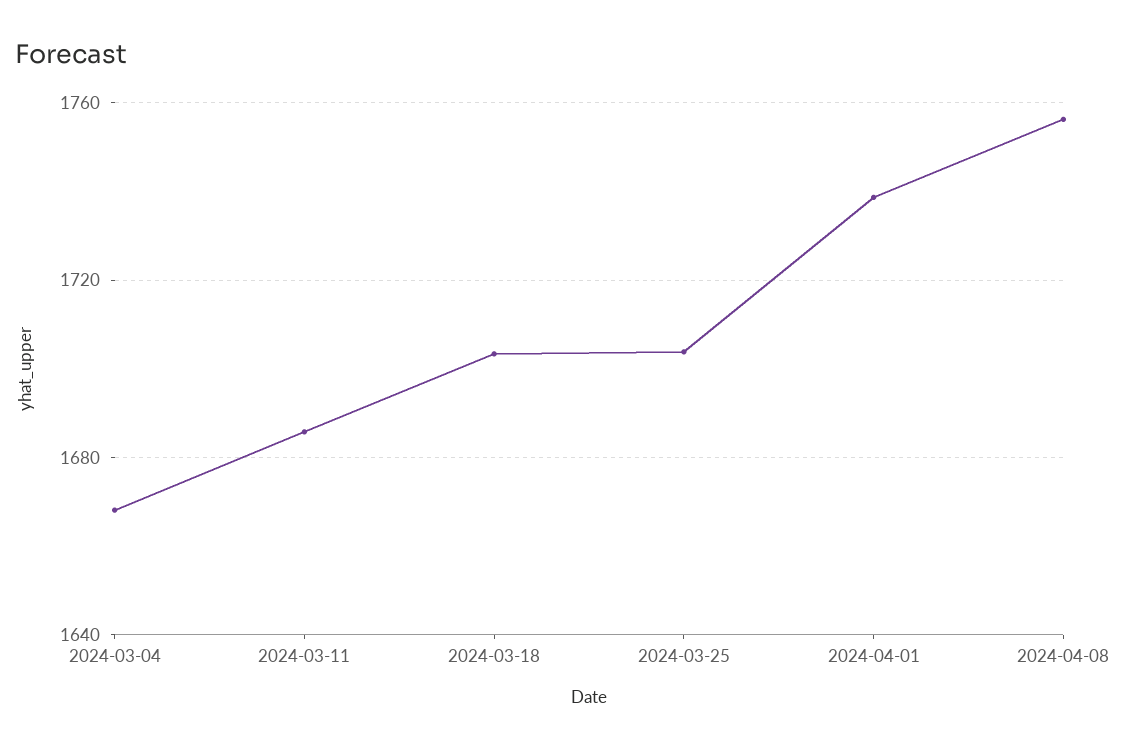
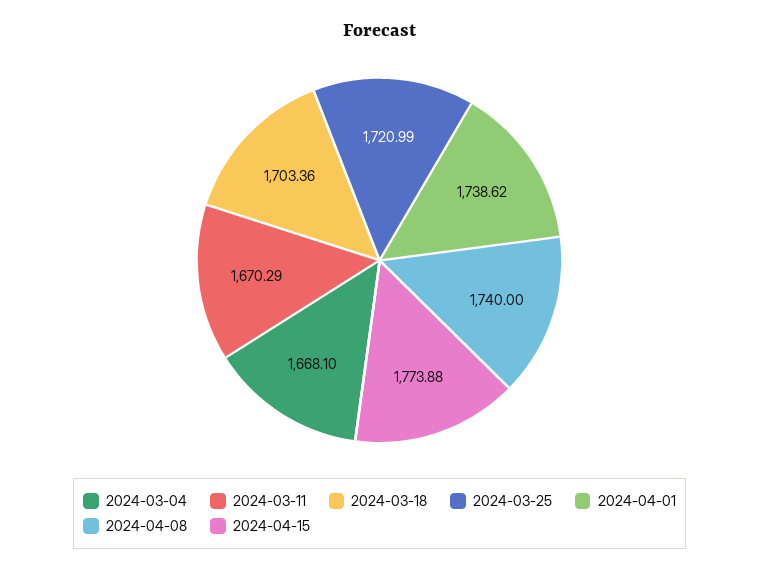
2024-03-11: 1685 -> 1670.29
2024-03-25: 1705 -> 1720.99
2024-04-08: 1755 -> 1740
2024-04-15: none -> 1773.88

